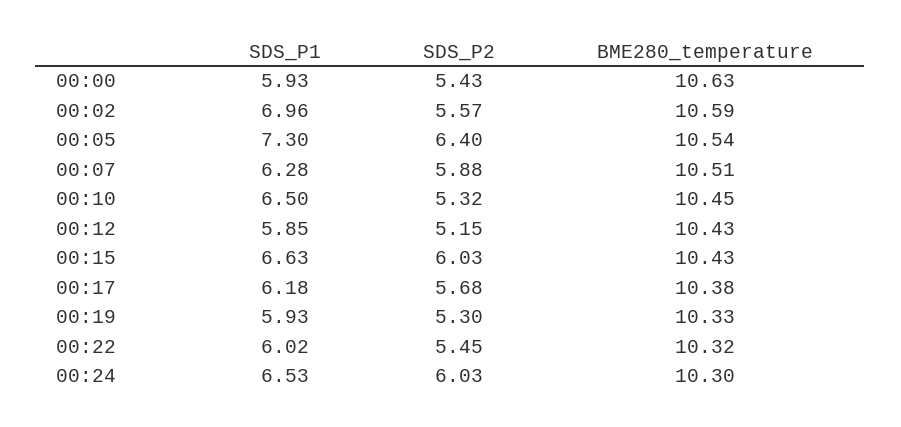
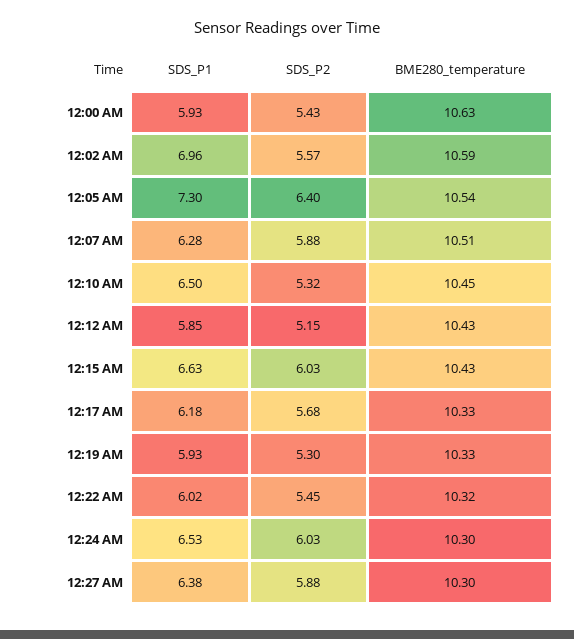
BME280_temperature, 00:17: 10.38 -> 10.33
SDS_P1, 12:27 AM: none -> 6.38
SDS_P2, 12:27 AM: none -> 5.88
BME280_temperature, 12:27 AM: none -> 10.3

